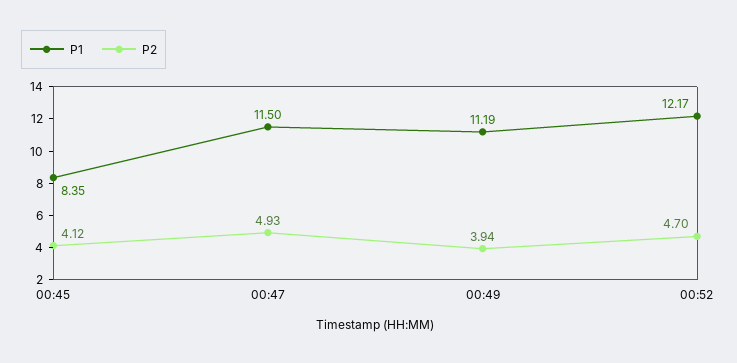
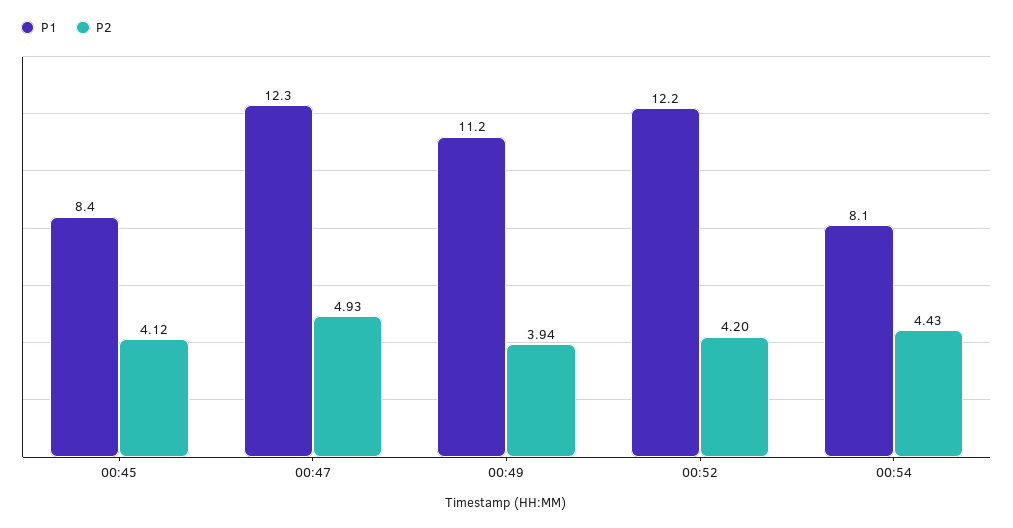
P1, 00:47: 11.5 -> 12.3
P2, 00:52: 4.7 -> 4.2
P1, 00:54: none -> 8.1
P2, 00:54: none -> 4.43

